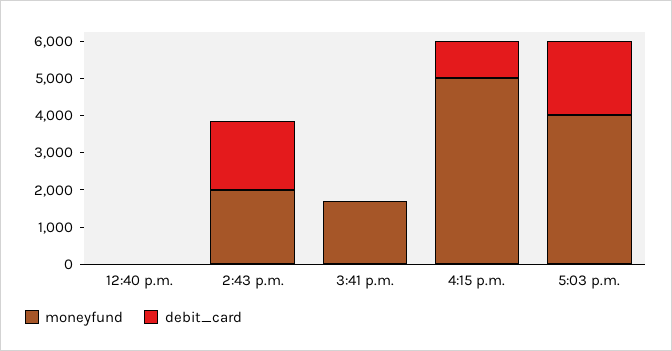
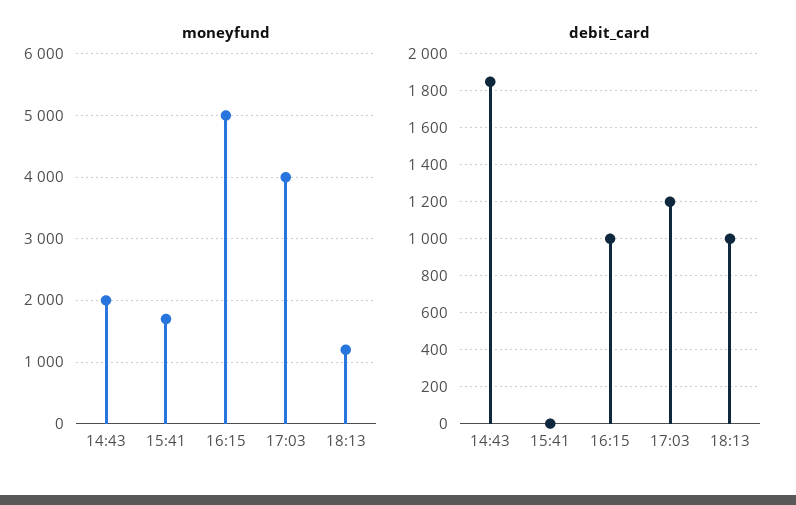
moneyfund, 12:40 p.m.: 0 -> none
debit_card, 12:40 p.m.: 0 -> none
debit_card, 5:03 p.m.: 2000 -> 1200
moneyfund, 18:13: none -> 1200
debit_card, 18:13: none -> 1000

